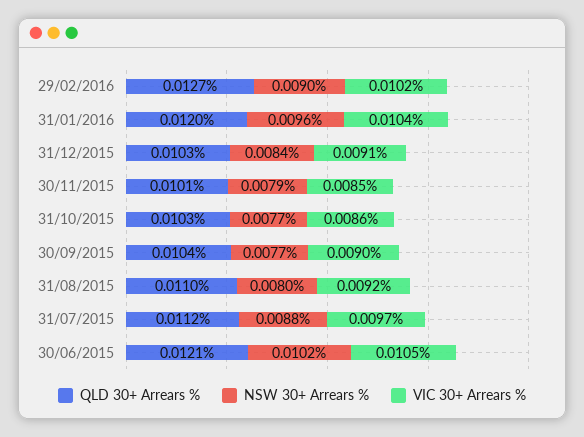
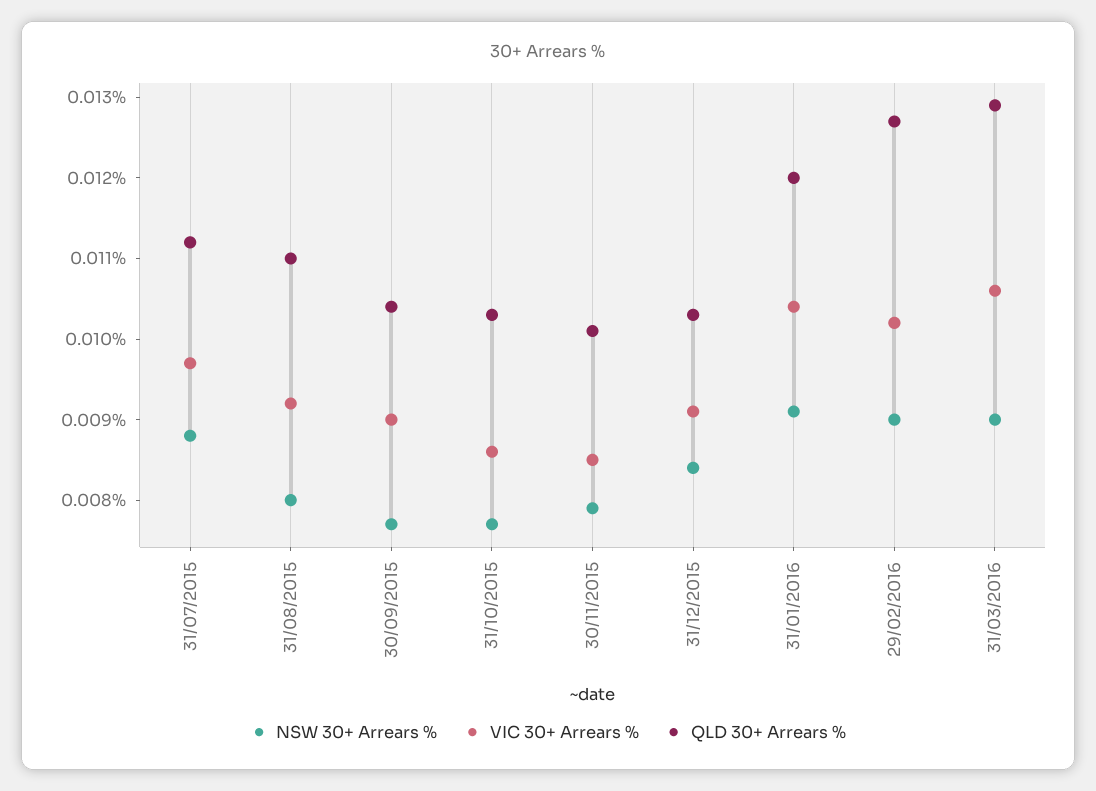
NSW 30+ Arrears %, 31/01/2016: 0.0096 -> 0.0091
QLD 30+ Arrears %, 30/06/2015: 0.0121 -> none
NSW 30+ Arrears %, 30/06/2015: 0.0102 -> none
VIC 30+ Arrears %, 30/06/2015: 0.0105 -> none
NSW 30+ Arrears %, 31/03/2016: none -> 0.009
VIC 30+ Arrears %, 31/03/2016: none -> 0.0106
QLD 30+ Arrears %, 31/03/2016: none -> 0.0129

